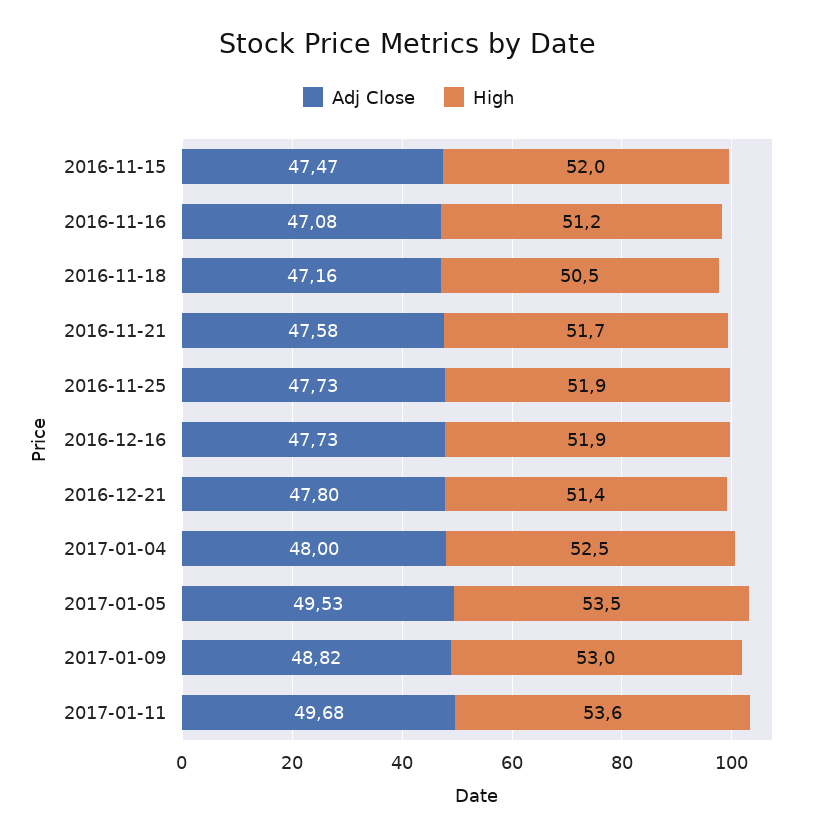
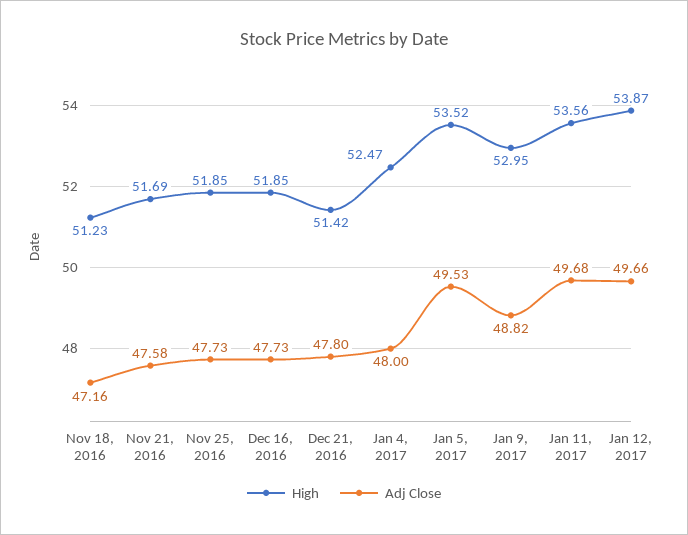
Adj Close, 2016-11-15: 47.47 -> none
High, 2016-11-15: 52 -> none
Adj Close, 2016-11-16: 47.08 -> none
High, 2016-11-16: 51.2 -> none
High, 2016-11-18: 50.5 -> 51.23
High, Jan 12, 2017: none -> 53.87
Adj Close, Jan 12, 2017: none -> 49.66

